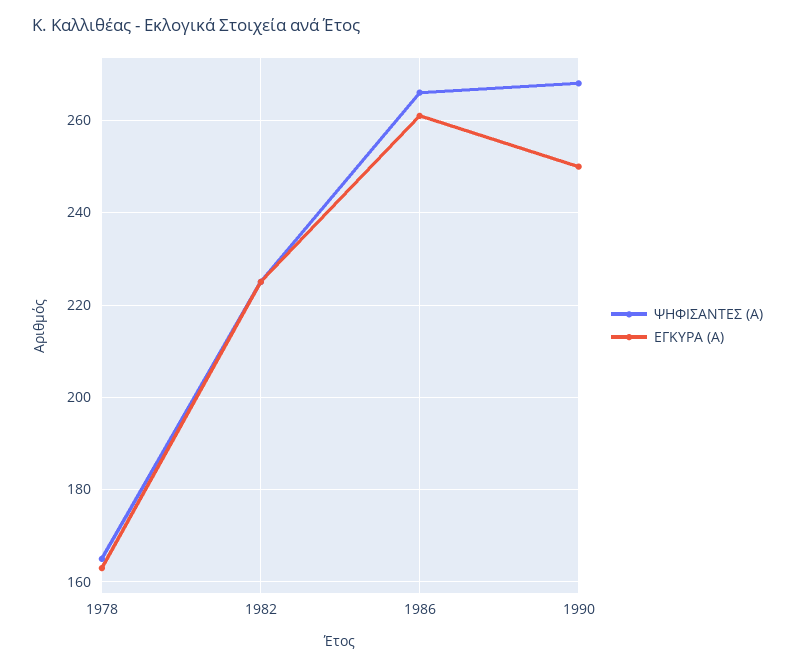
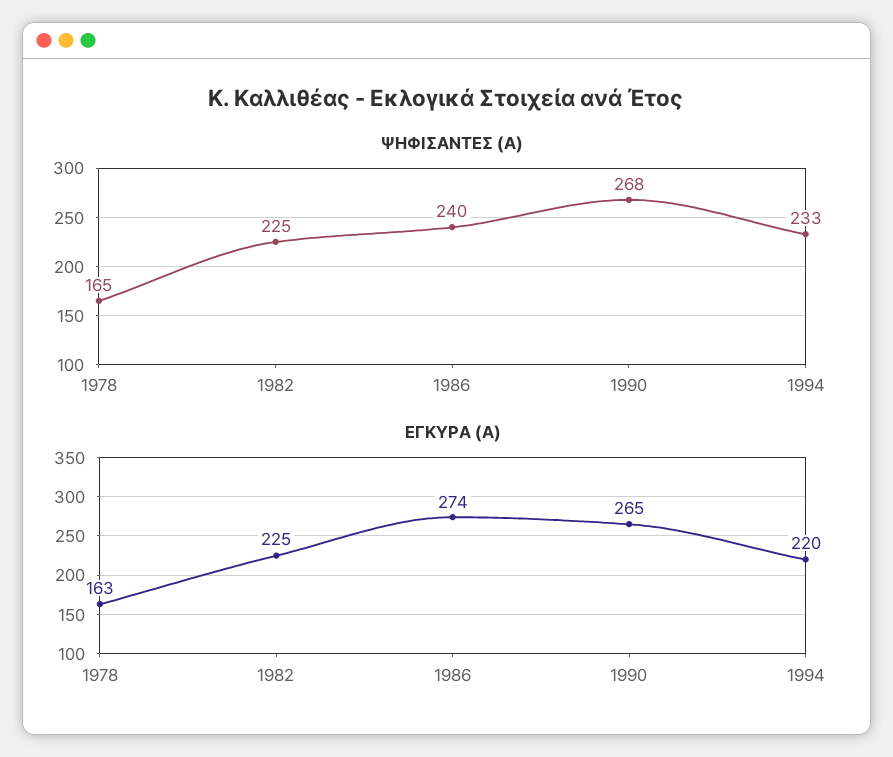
ΨΗΦΙΣΑΝΤΕΣ (Α), 1986: 265 -> 240
ΕΓΚΥΡΑ (Α), 1986: 260 -> 274
ΕΓΚΥΡΑ (Α), 1990: 250 -> 265
ΨΗΦΙΣΑΝΤΕΣ (Α), 1994: none -> 233
ΕΓΚΥΡΑ (Α), 1994: none -> 220

